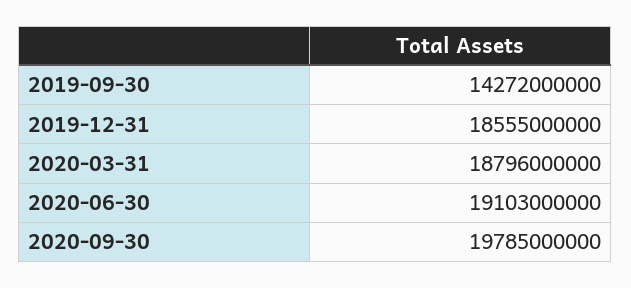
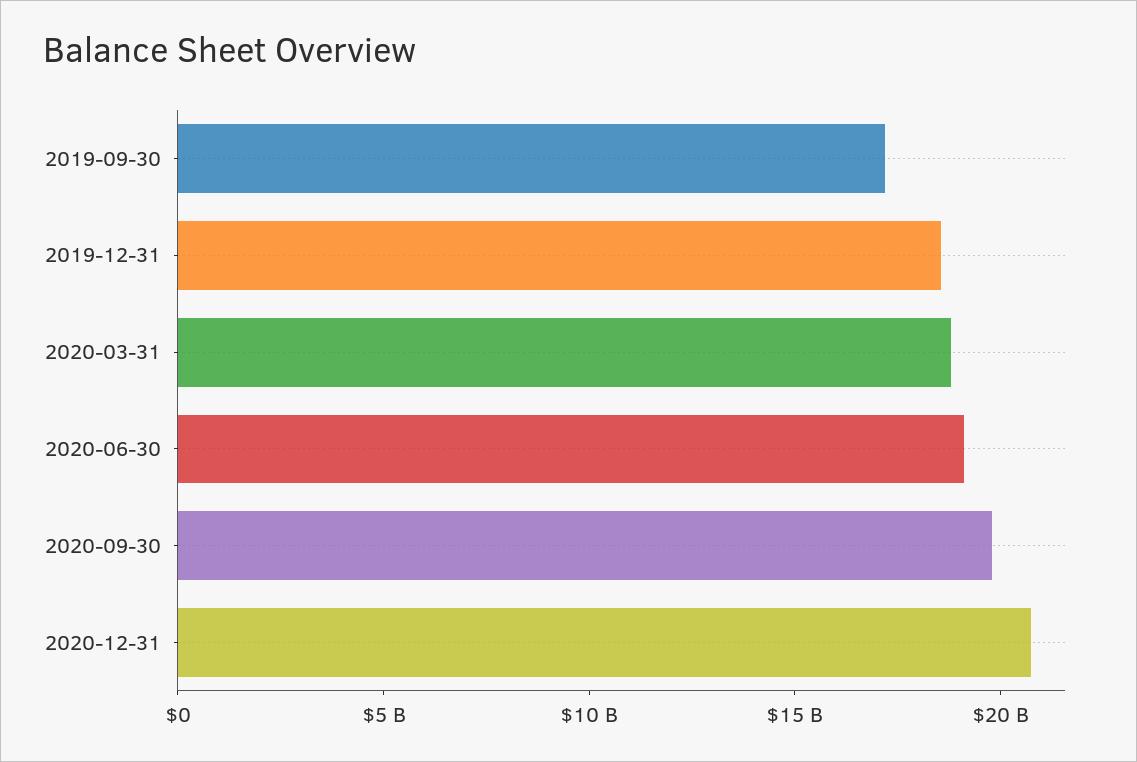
2019-09-30: 14272000000 -> 17000000000
2020-12-31: none -> 21000000000

